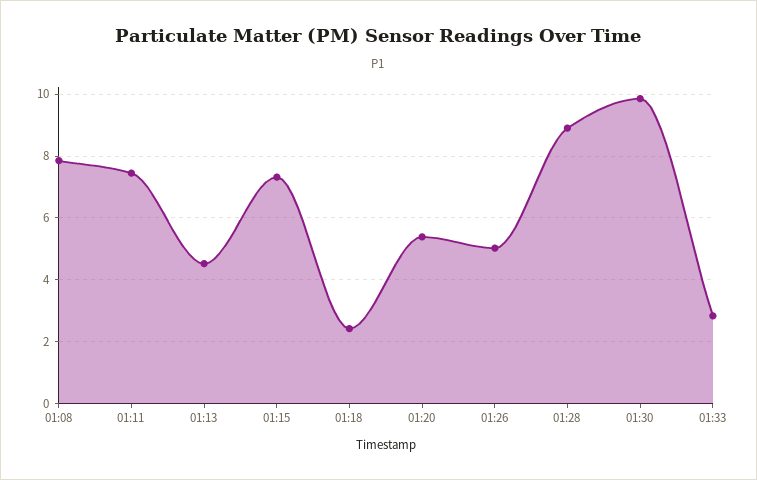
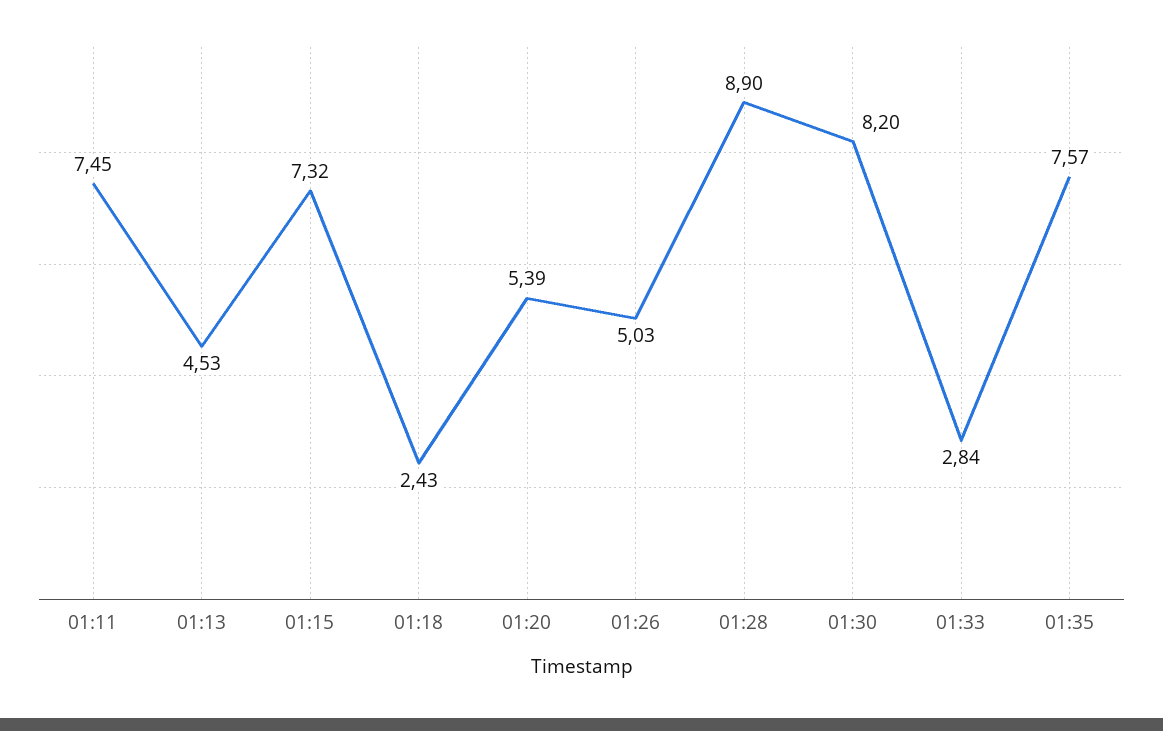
01:08: 7.8 -> none
01:30: 9.8 -> 8.2
01:35: none -> 7.57

